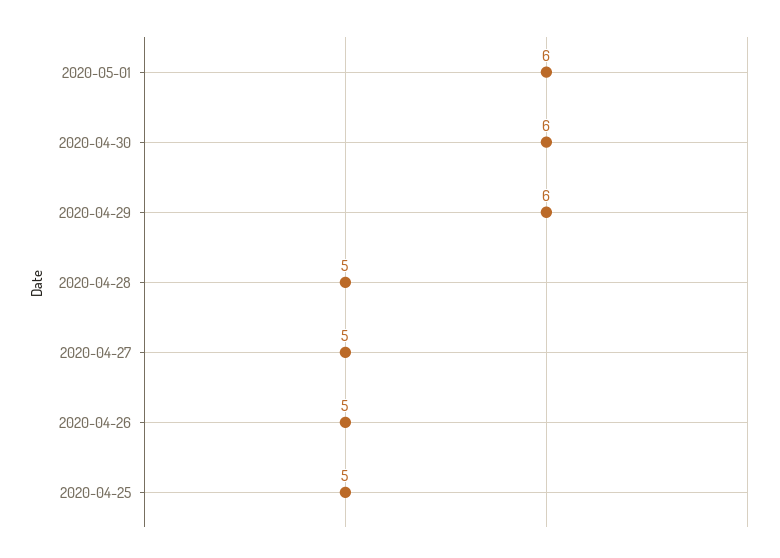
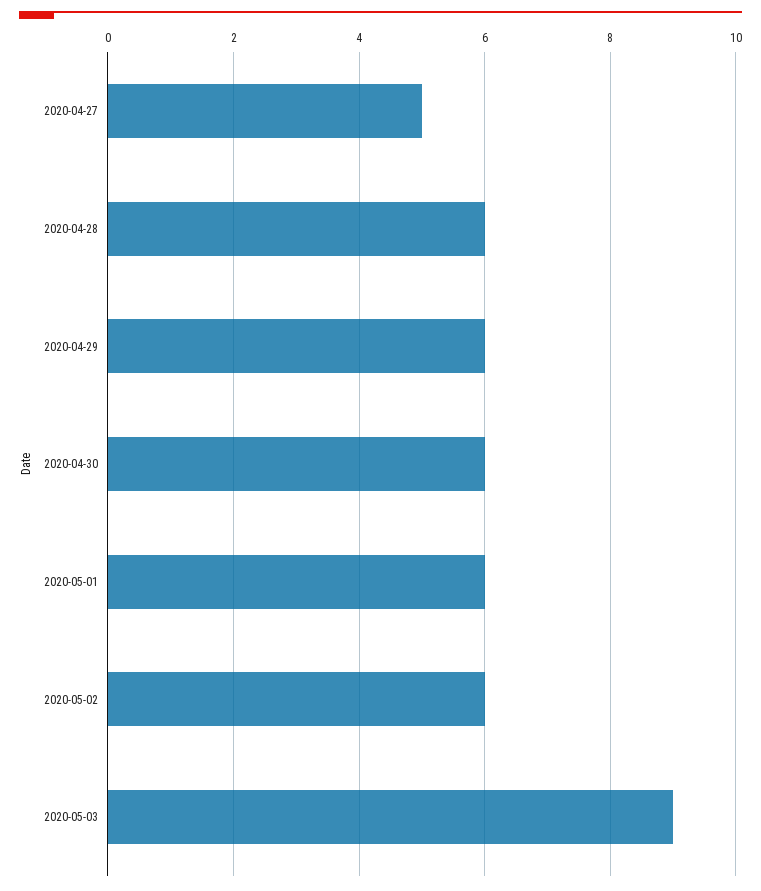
2020-04-28: 5 -> 6
2020-04-26: 5 -> none
2020-04-25: 5 -> none
2020-05-02: none -> 6
2020-05-03: none -> 9

